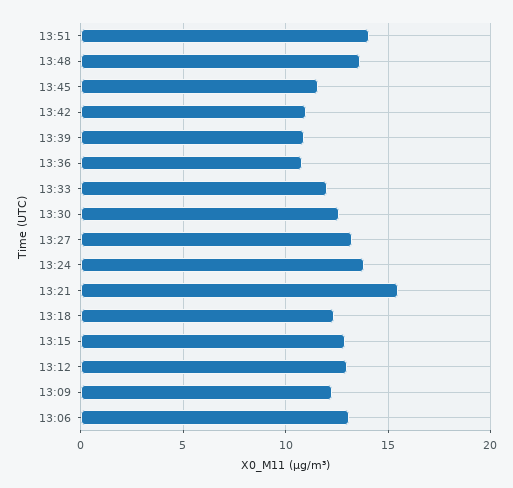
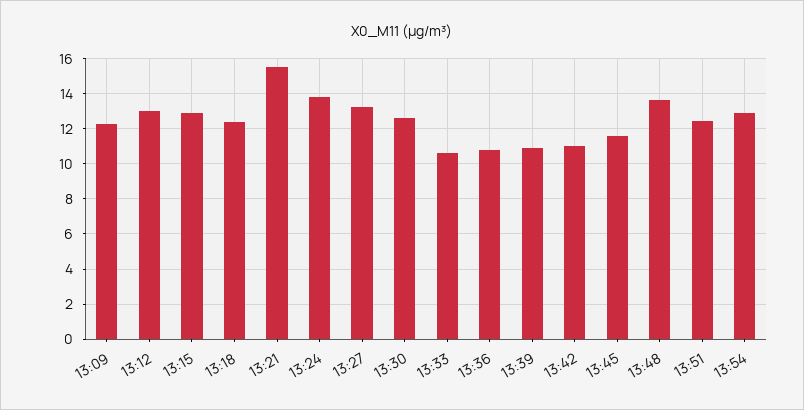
13:51: 14 -> 12.5
13:33: 12 -> 10.5
13:06: 13 -> none
13:54: none -> 13

